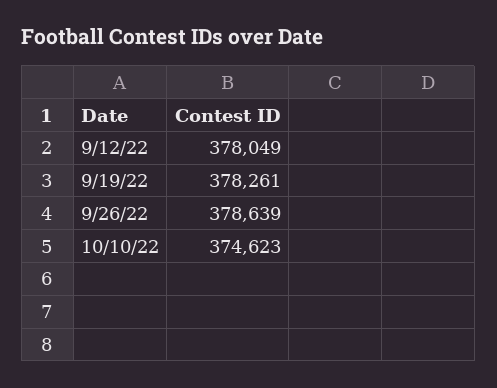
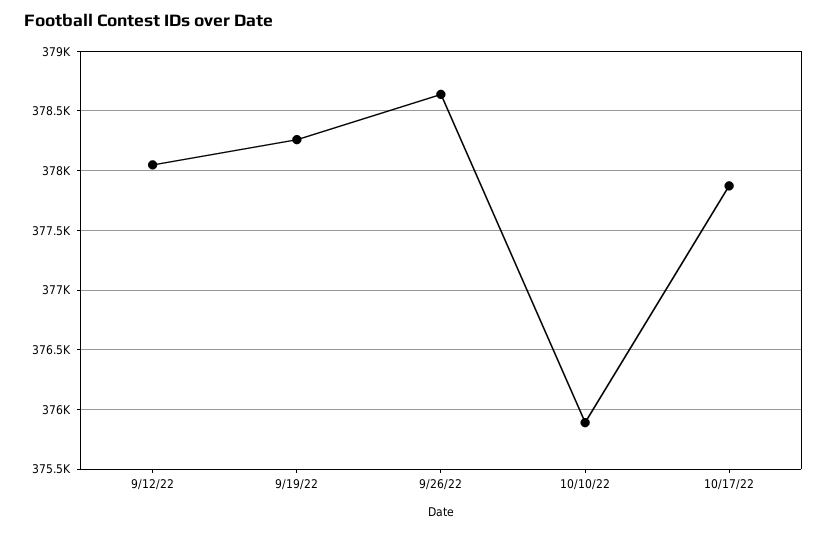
10/10/22: 374623 -> 375900
10/17/22: none -> 377900

